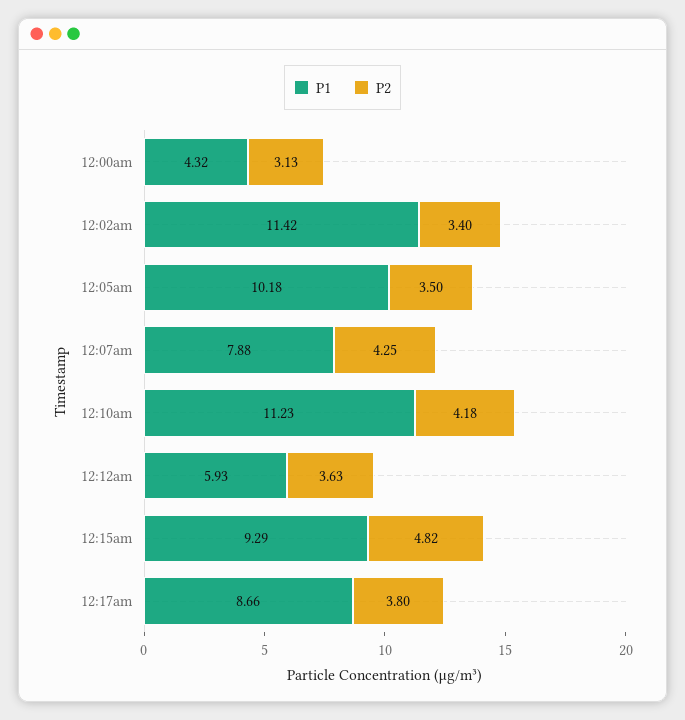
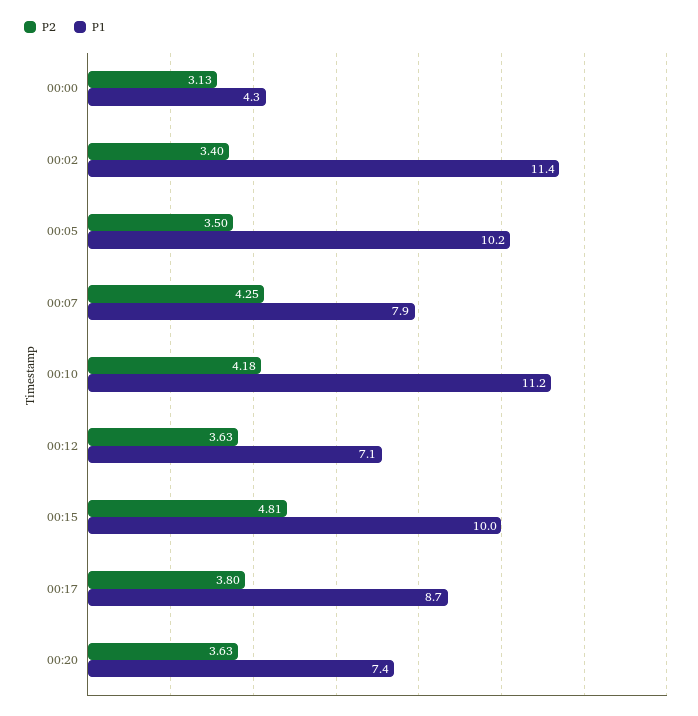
P1, 12:12am: 5.93 -> 7.1
P1, 12:15am: 9.29 -> 10
P2, 12:15am: 4.82 -> 4.81
P2, 00:20: none -> 3.63
P1, 00:20: none -> 7.4

